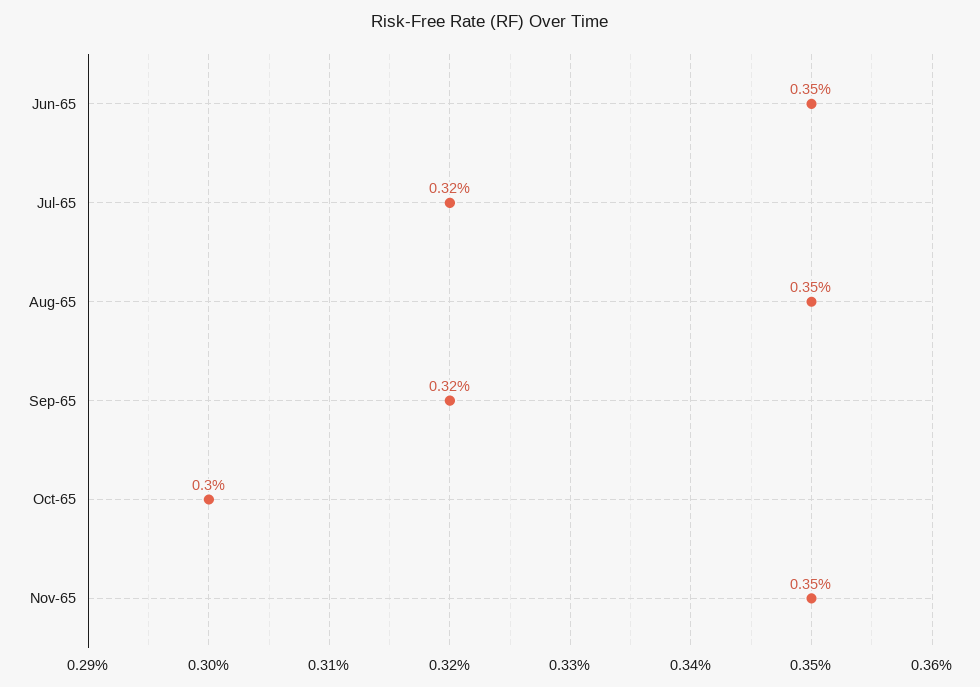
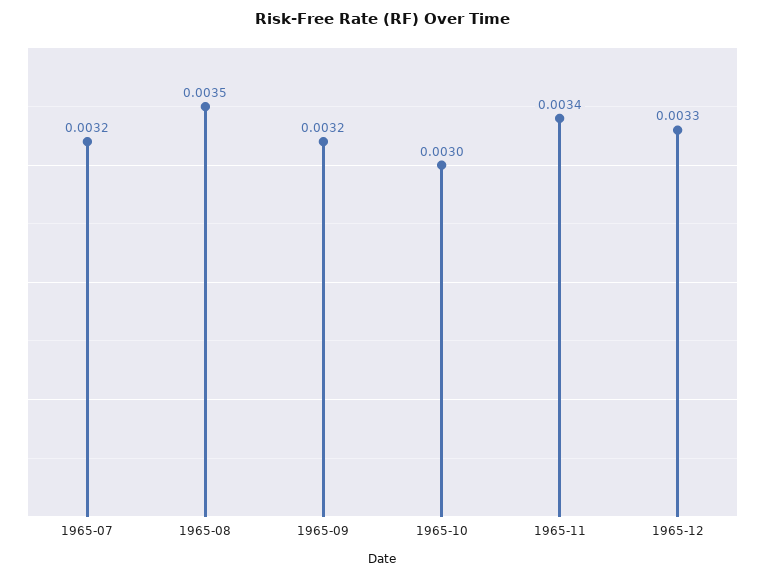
Jun-65: 0.0035 -> none
Nov-65: 0.0035 -> 0.0034
1965-12: none -> 0.0033

